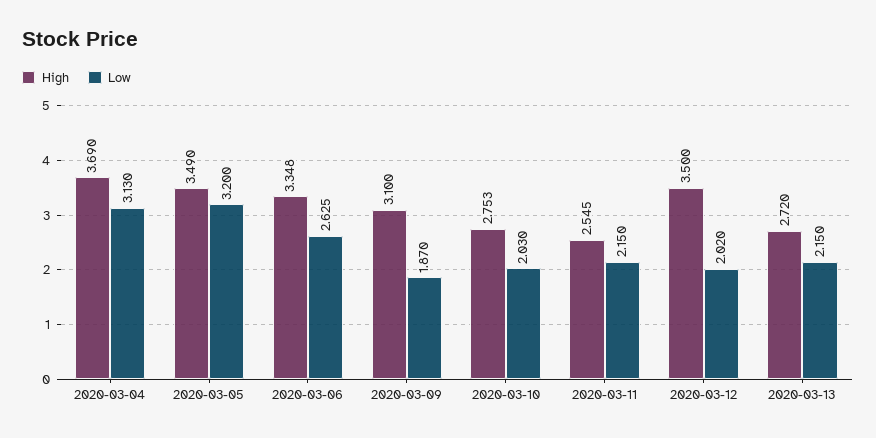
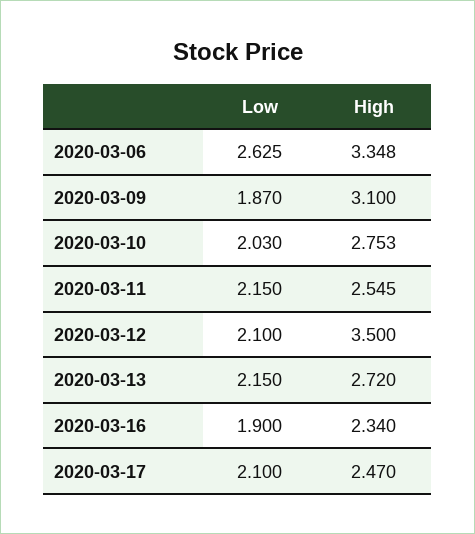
High, 2020-03-04: 3.69 -> none
Low, 2020-03-04: 3.13 -> none
High, 2020-03-05: 3.49 -> none
Low, 2020-03-05: 3.2 -> none
Low, 2020-03-12: 2.02 -> 2.1
Low, 2020-03-16: none -> 1.9
High, 2020-03-16: none -> 2.34
Low, 2020-03-17: none -> 2.1
High, 2020-03-17: none -> 2.47

